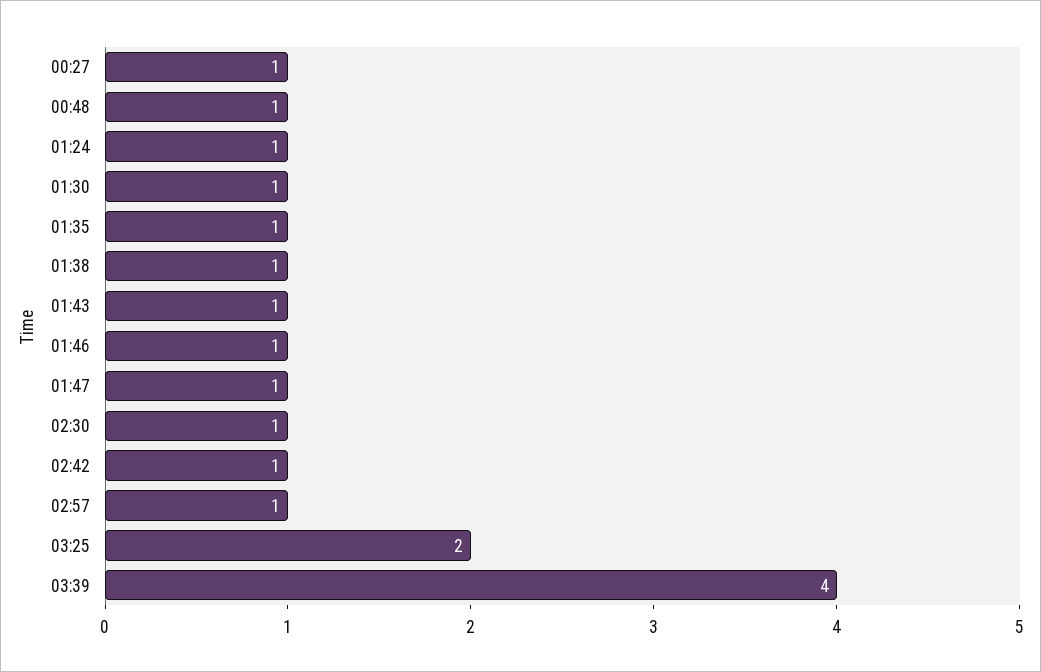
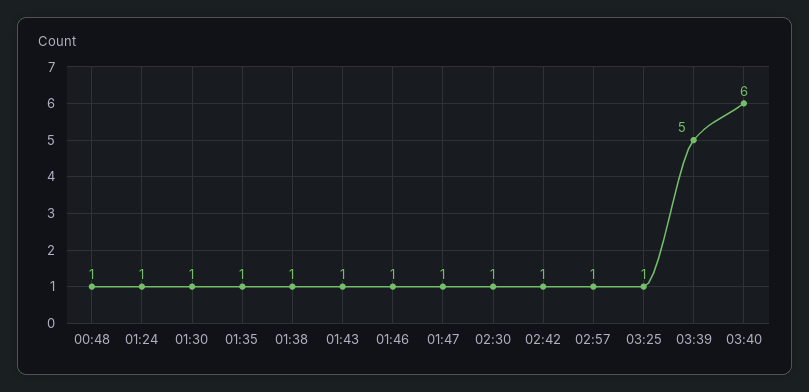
00:27: 1 -> none
03:25: 2 -> 1
03:39: 4 -> 5
03:40: none -> 6

